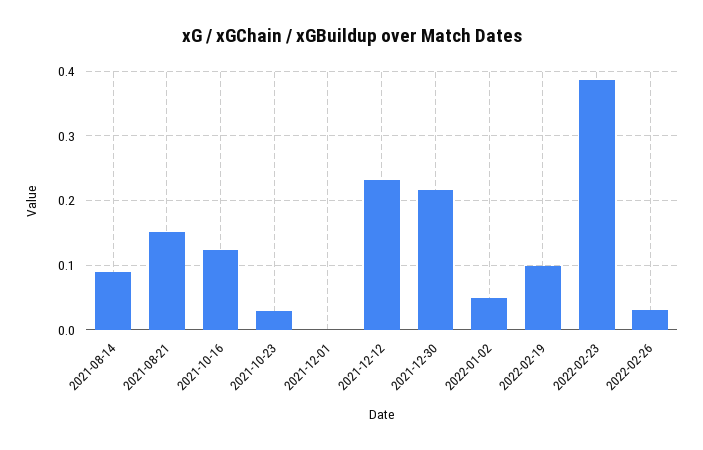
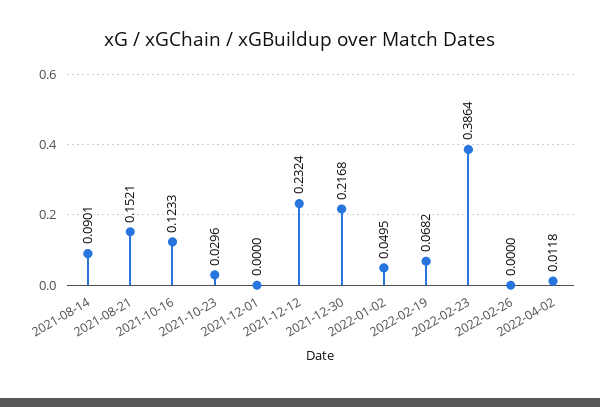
2022-02-19: 0.1 -> 0.0682
2022-02-26: 0.03 -> 0
2022-04-02: none -> 0.0118

